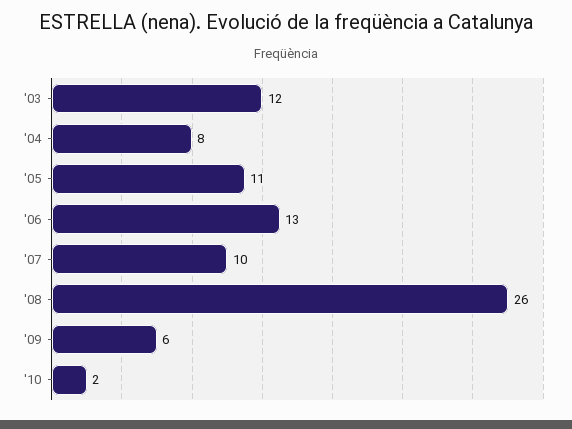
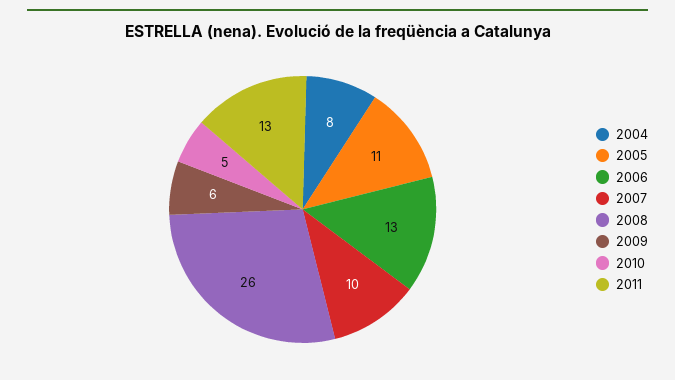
'03: 12 -> none
'10: 2 -> 5
2011: none -> 13

